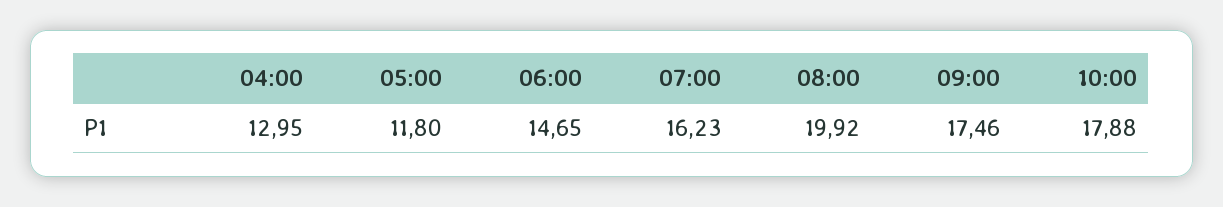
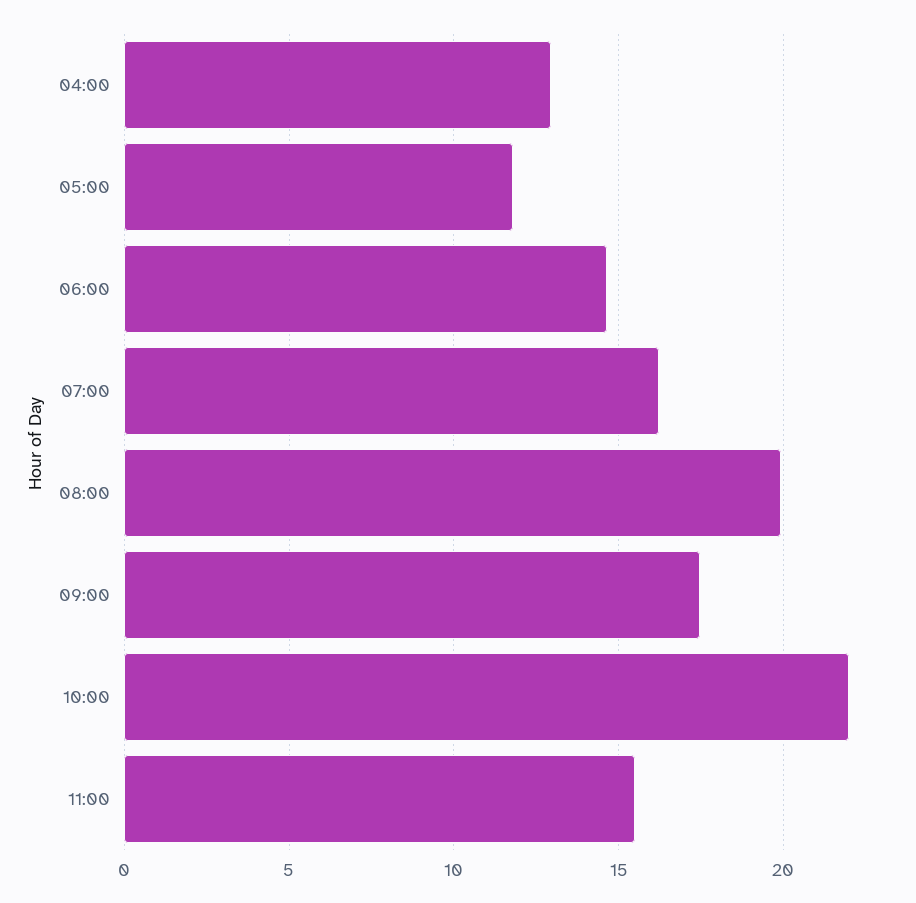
10:00: 17.88 -> 22
11:00: none -> 15.5

